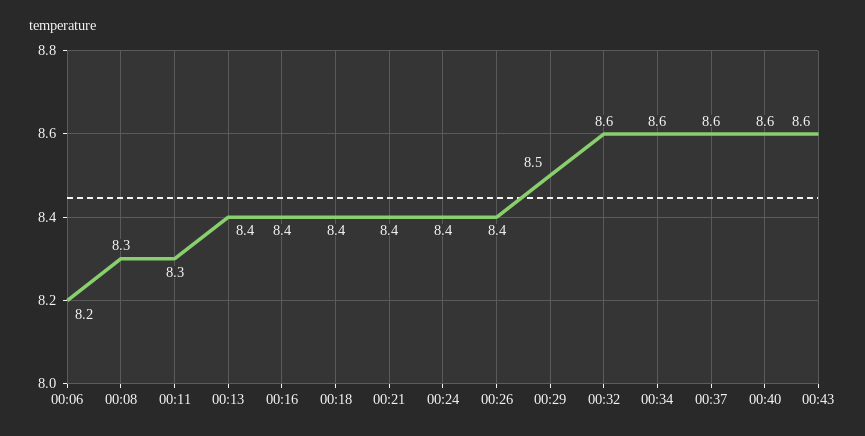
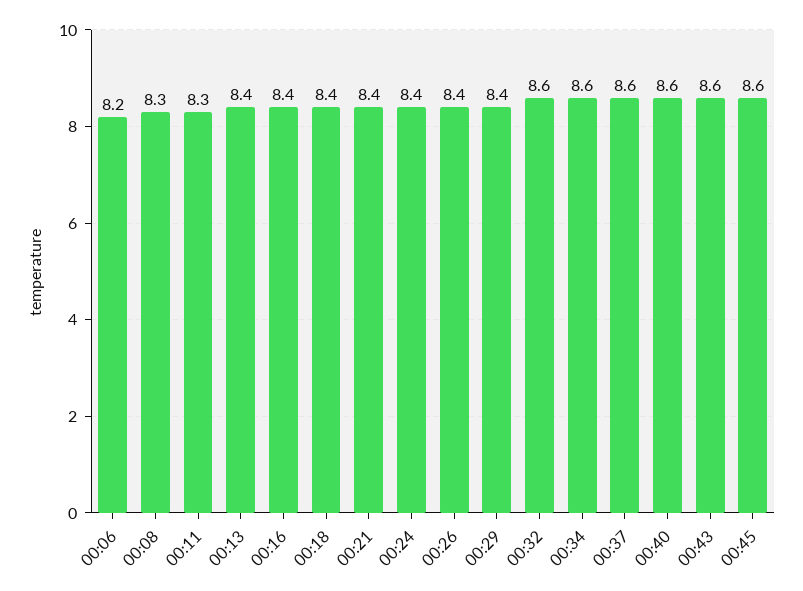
00:29: 8.5 -> 8.4
00:45: none -> 8.6

